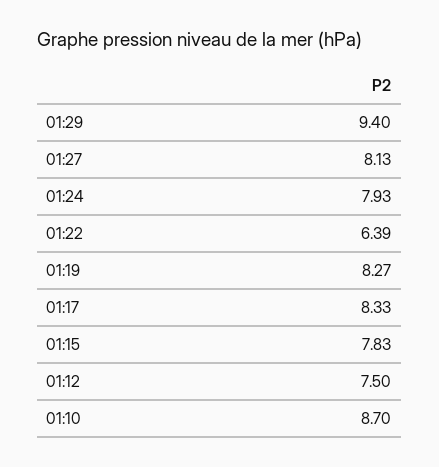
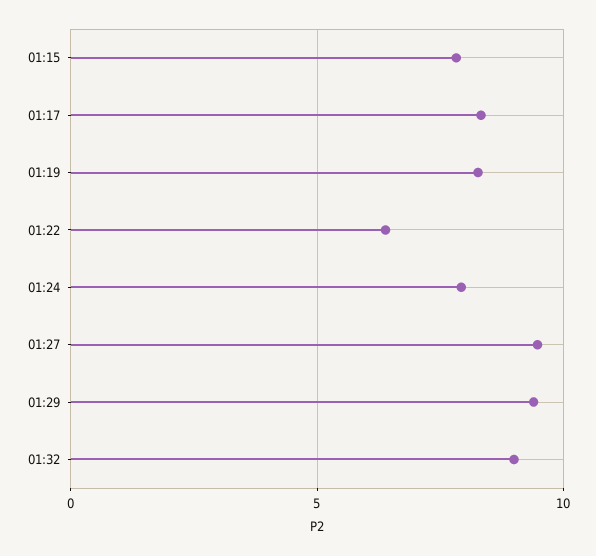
01:27: 8.13 -> 9.5
01:12: 7.5 -> none
01:10: 8.7 -> none
01:32: none -> 9

